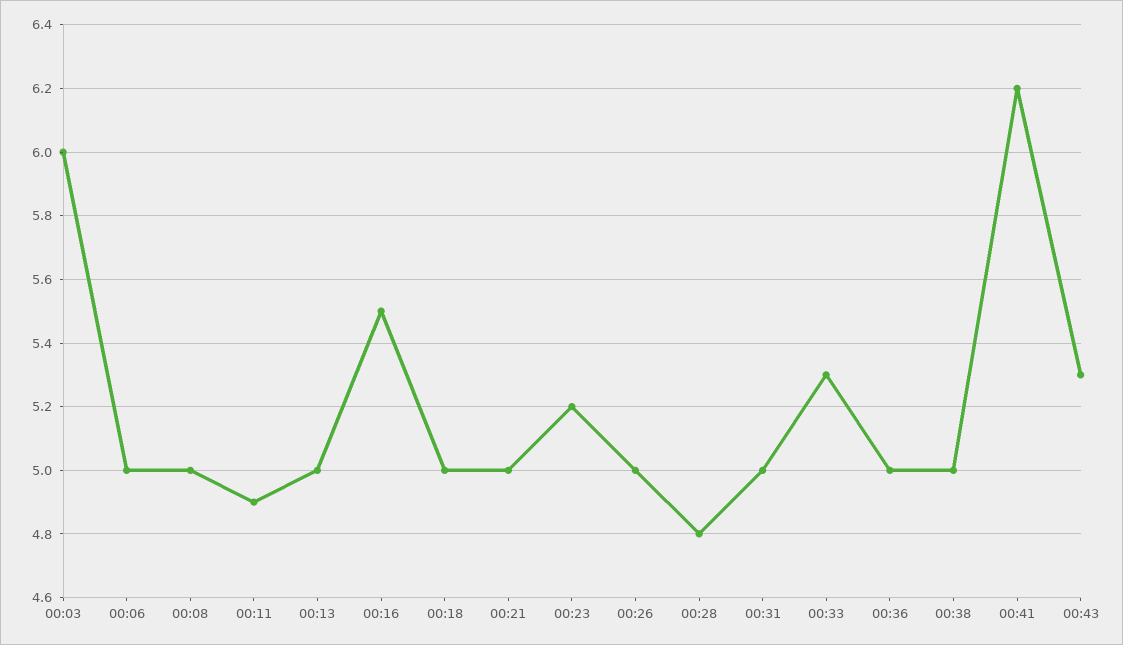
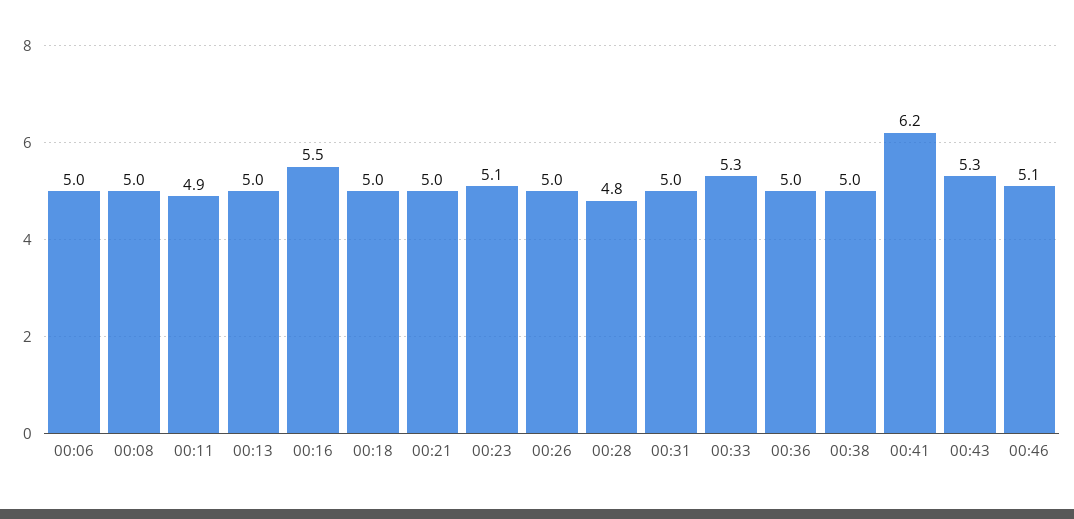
00:03: 6 -> none
00:23: 5.2 -> 5.1
00:46: none -> 5.1

